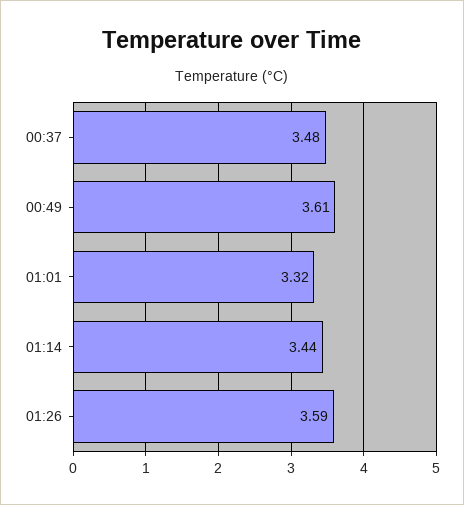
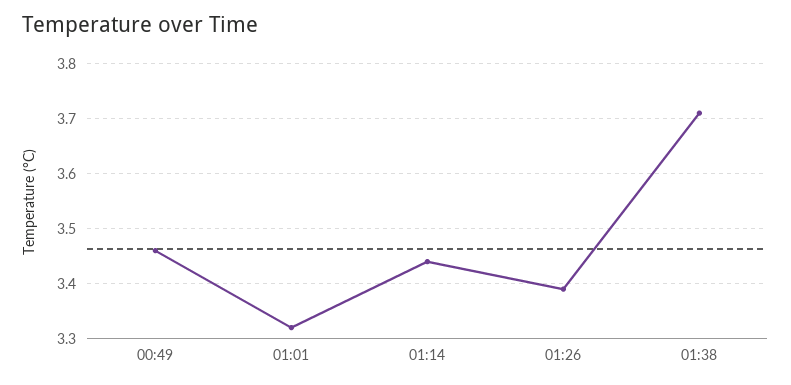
00:37: 3.48 -> none
00:49: 3.61 -> 3.45
01:26: 3.59 -> 3.4
01:38: none -> 3.7

